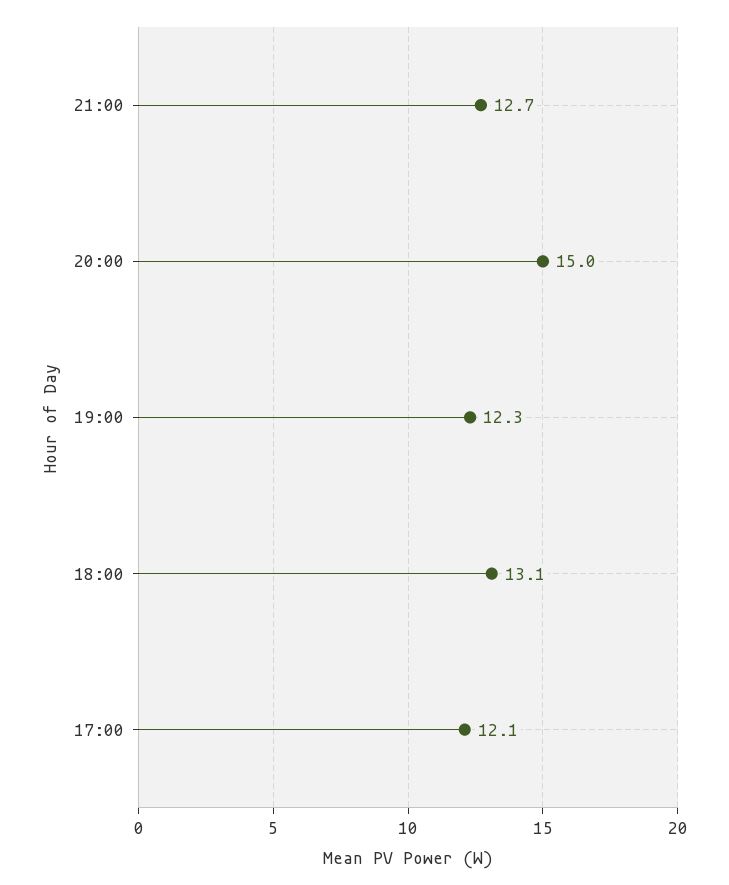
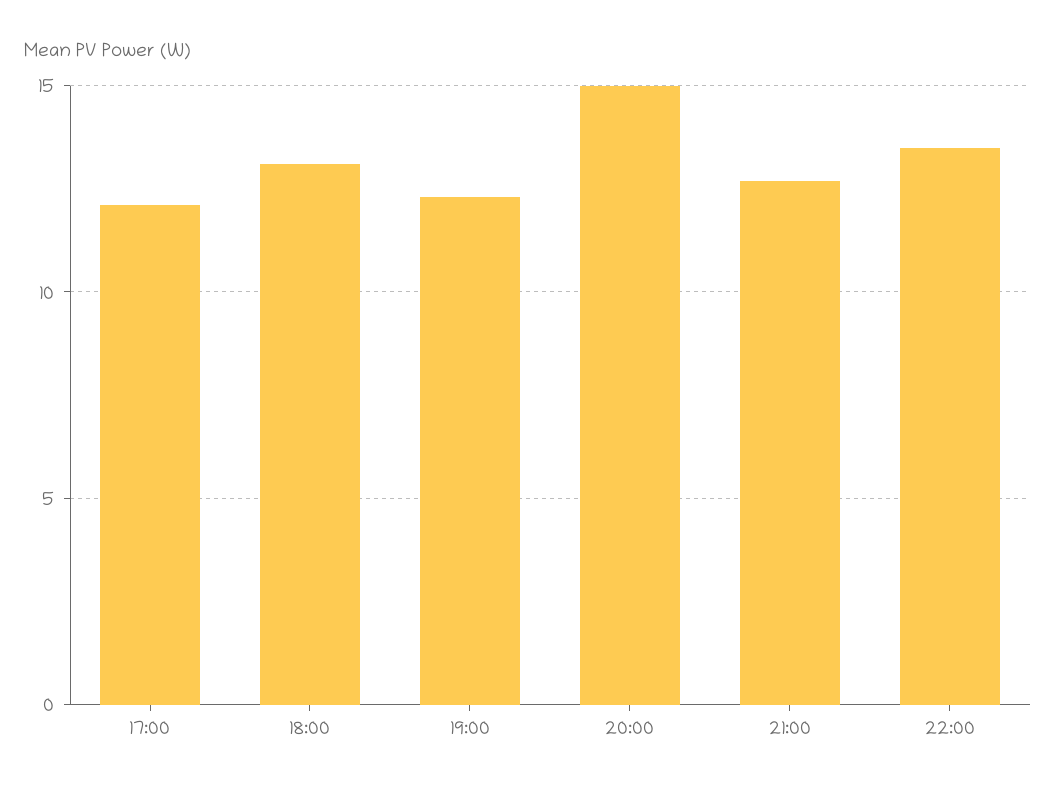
22:00: none -> 13.5

